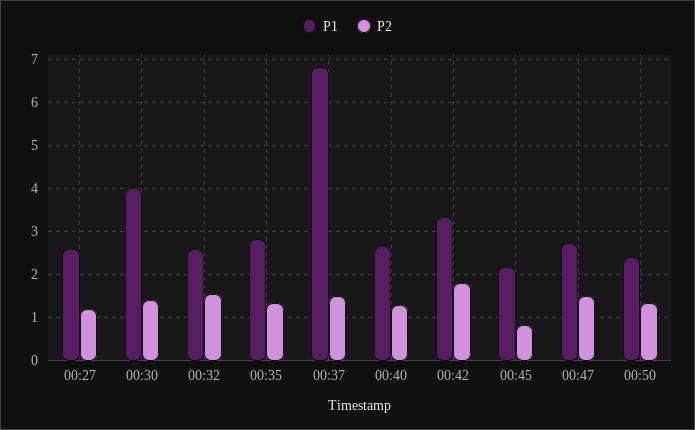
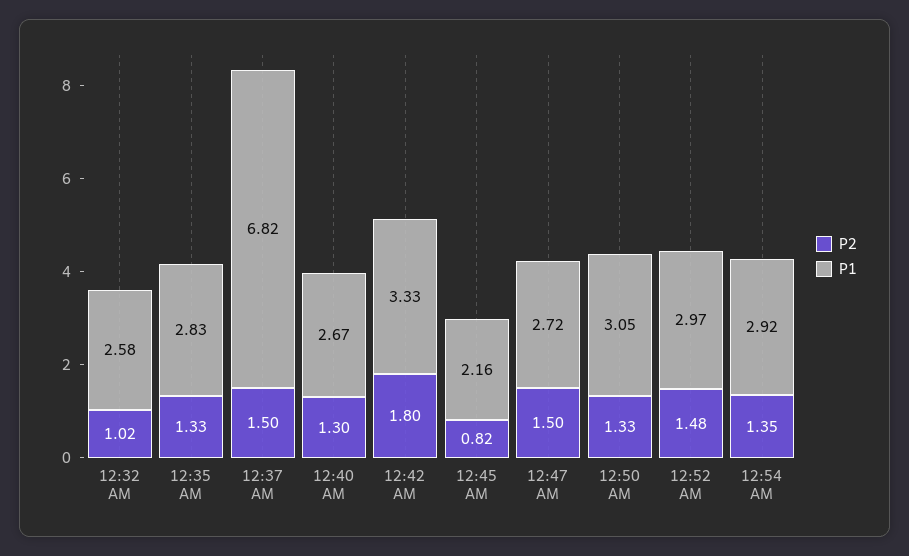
P1, 00:27: 2.6 -> none
P2, 00:27: 1.2 -> none
P1, 00:30: 4 -> none
P2, 00:30: 1.4 -> none
P2, 00:32: 1.6 -> 1.02
P1, 00:50: 2.4 -> 3.05
P2, 12:52 AM: none -> 1.48
P1, 12:52 AM: none -> 2.97
P2, 12:54 AM: none -> 1.35
P1, 12:54 AM: none -> 2.92

